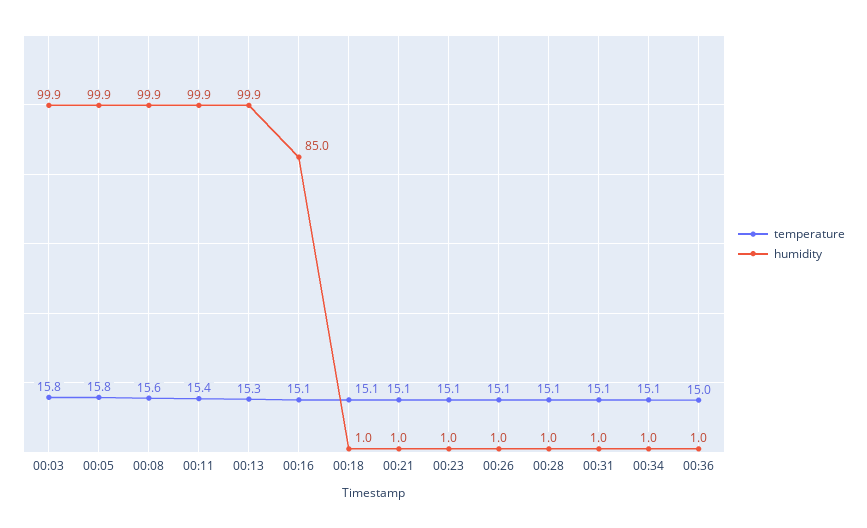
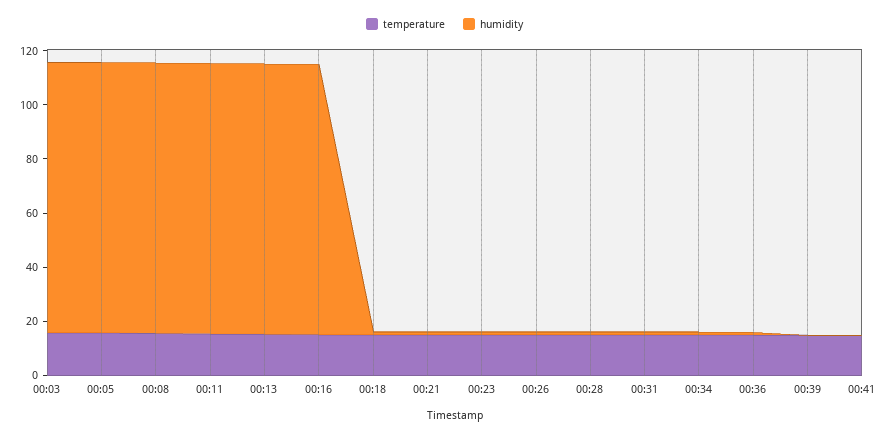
humidity, 00:16: 85 -> 100
temperature, 00:39: none -> 15
humidity, 00:39: none -> 0
temperature, 00:41: none -> 15
humidity, 00:41: none -> 0

